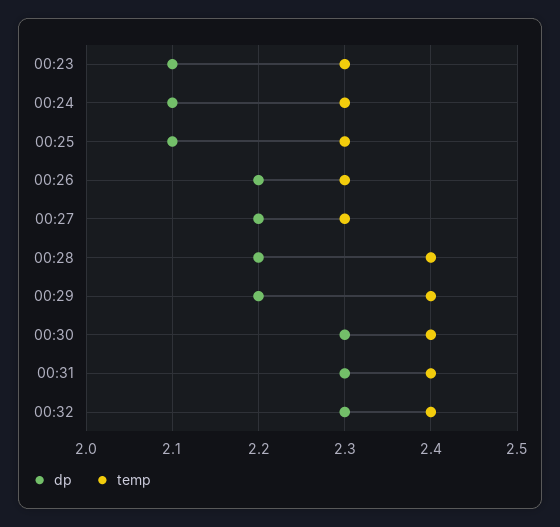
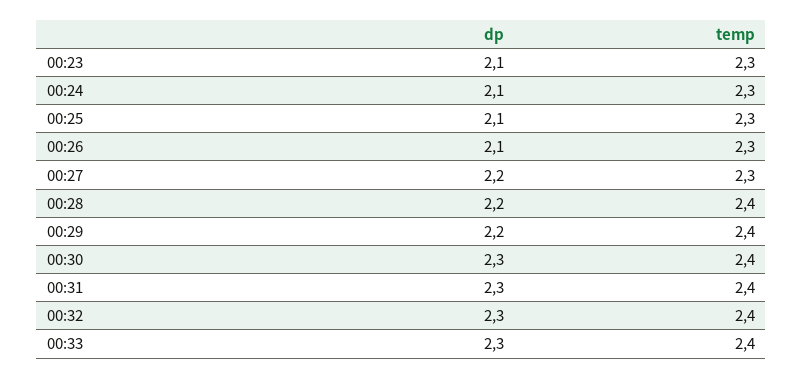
dp, 00:26: 2.2 -> 2.1
dp, 00:33: none -> 2.3
temp, 00:33: none -> 2.4

